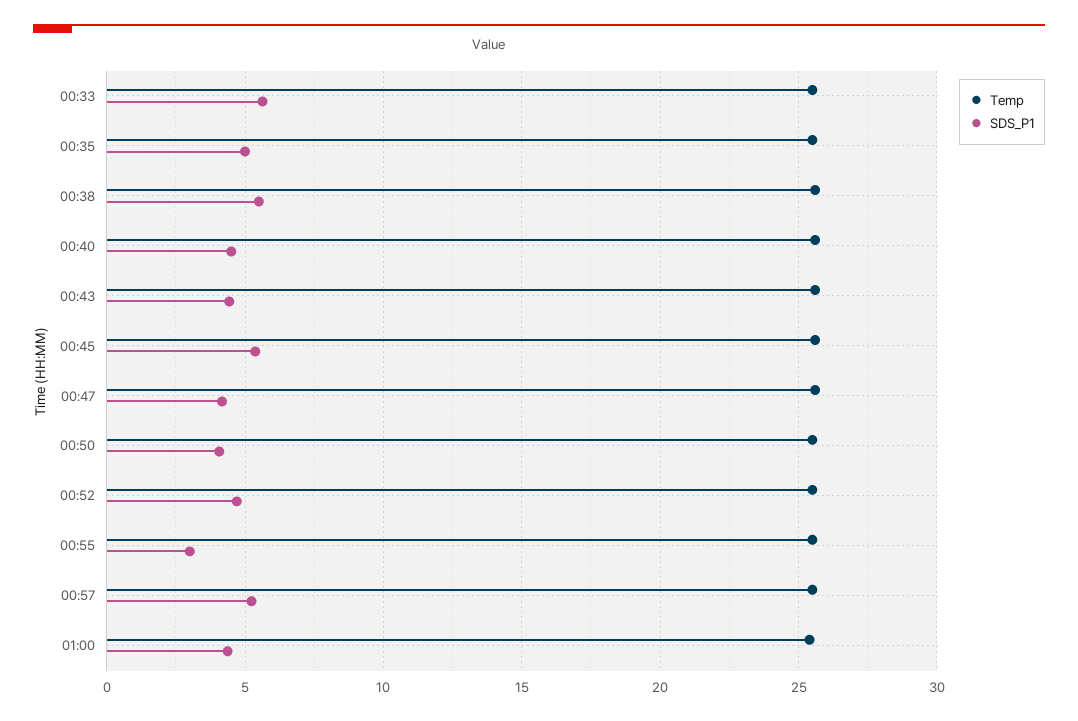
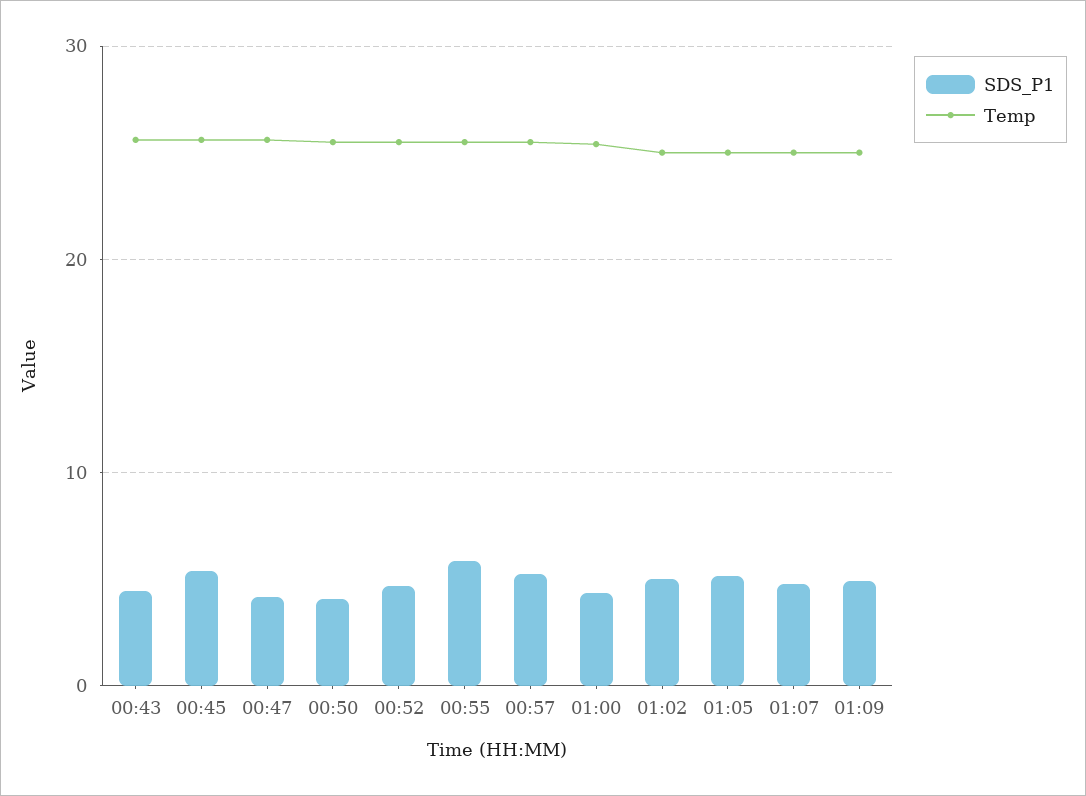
Temp, 00:33: 25.5 -> none
SDS_P1, 00:33: 5.5 -> none
Temp, 00:35: 25.5 -> none
SDS_P1, 00:35: 5 -> none
Temp, 00:38: 25.5 -> none
SDS_P1, 00:38: 5.5 -> none
Temp, 00:40: 25.5 -> none
SDS_P1, 00:40: 4.5 -> none
SDS_P1, 00:55: 3 -> 6
SDS_P1, 01:02: none -> 5
Temp, 01:02: none -> 25
SDS_P1, 01:05: none -> 5
Temp, 01:05: none -> 25
SDS_P1, 01:07: none -> 5
Temp, 01:07: none -> 25
SDS_P1, 01:09: none -> 5
Temp, 01:09: none -> 25

